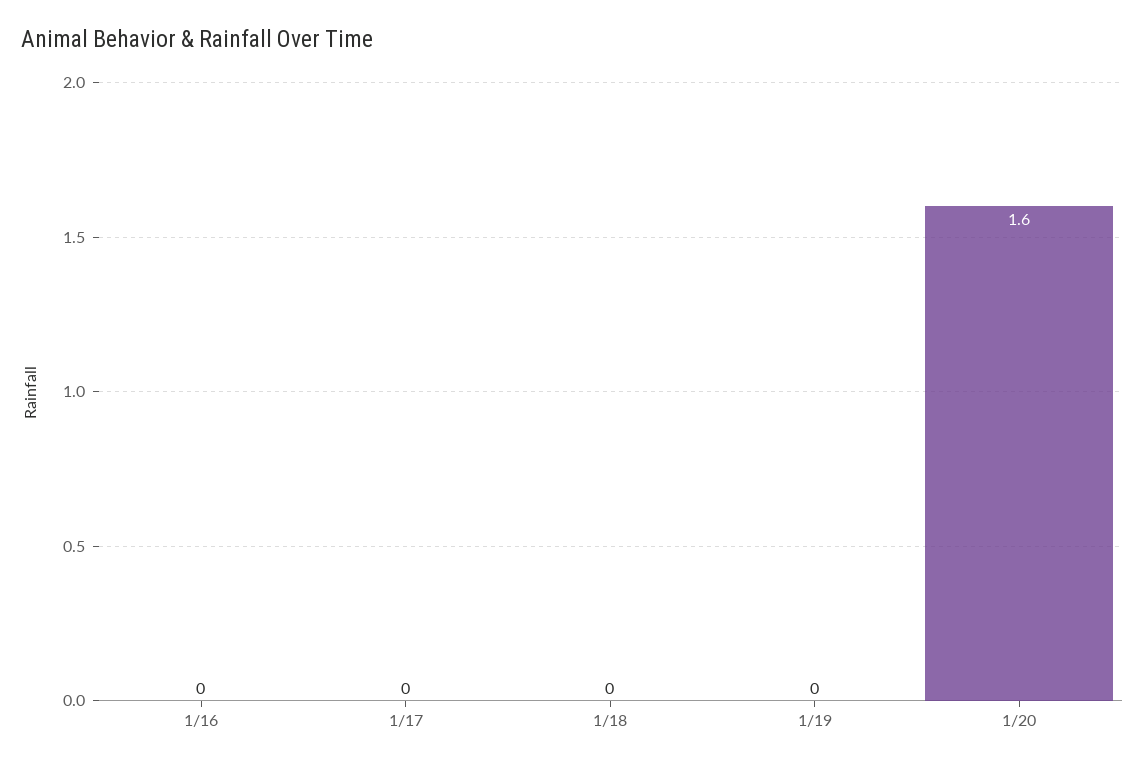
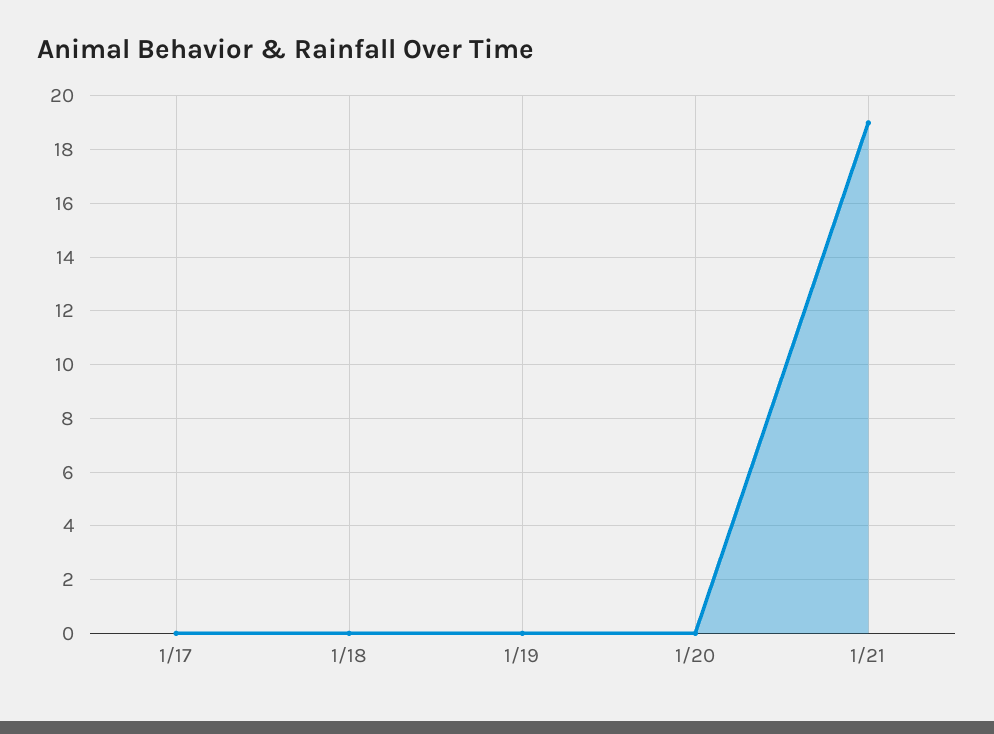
1/16: 0 -> none
1/20: 1.6 -> 0
1/21: none -> 19

